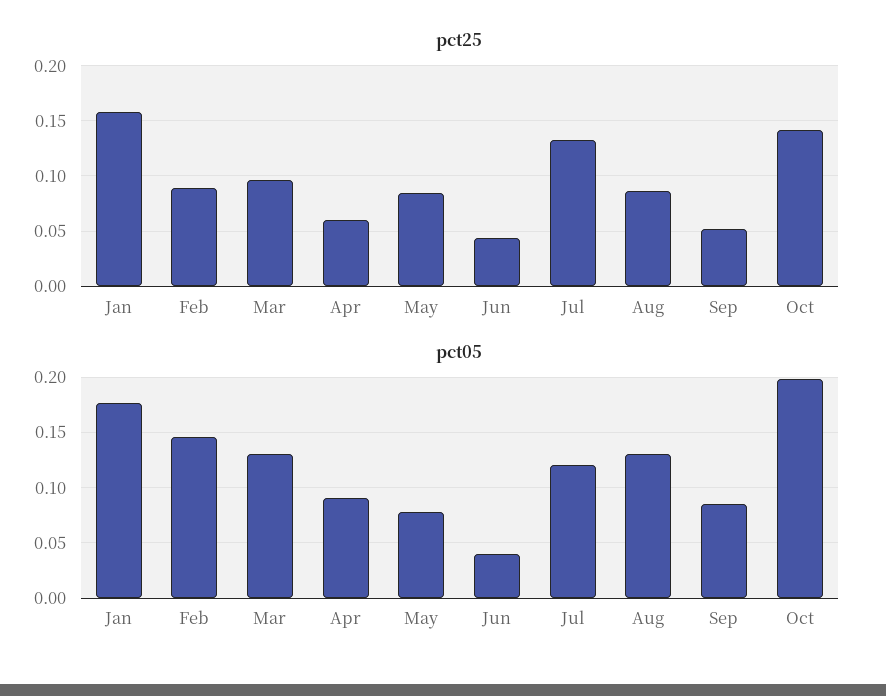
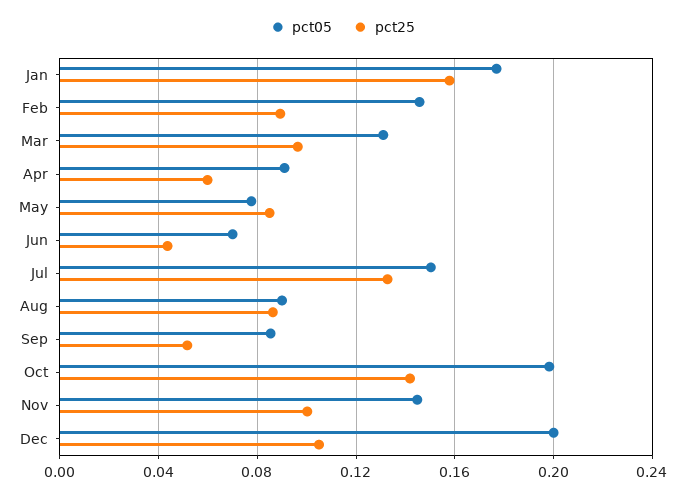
pct05, Jun: 0.04 -> 0.07
pct05, Jul: 0.12 -> 0.15
pct05, Aug: 0.13 -> 0.09
pct05, Nov: none -> 0.145
pct25, Nov: none -> 0.1
pct05, Dec: none -> 0.2
pct25, Dec: none -> 0.105

